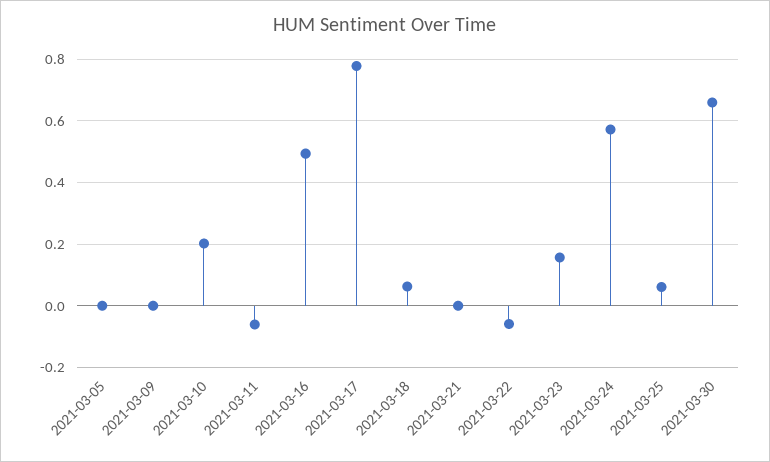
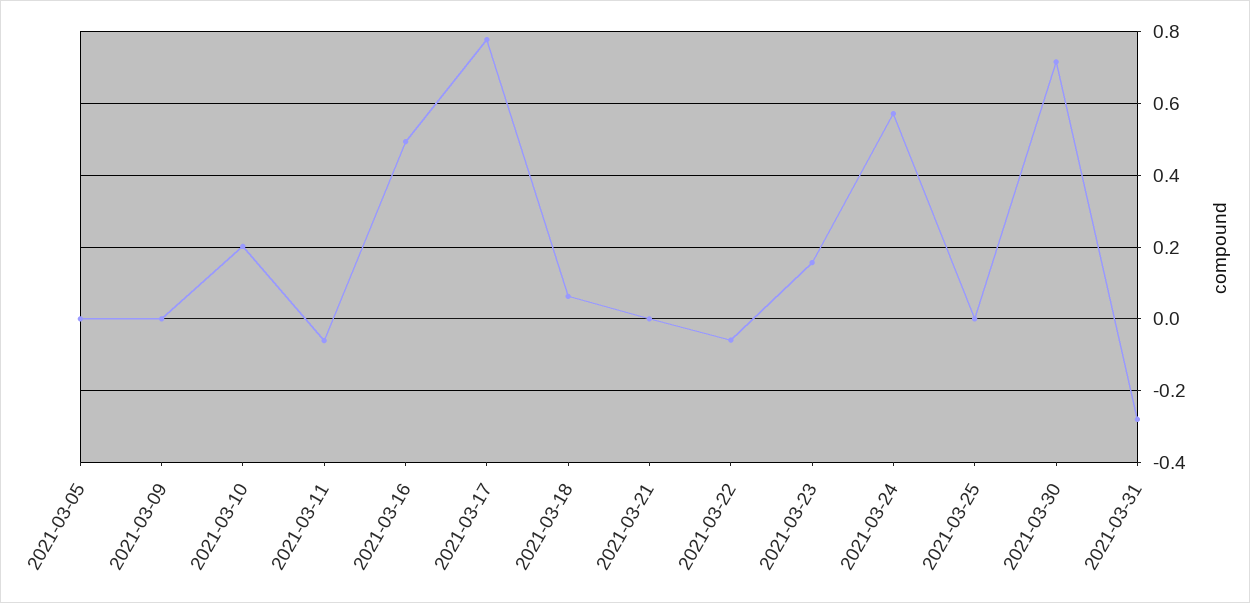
2021-03-25: 0.06 -> 0
2021-03-30: 0.66 -> 0.72
2021-03-31: none -> -0.28

